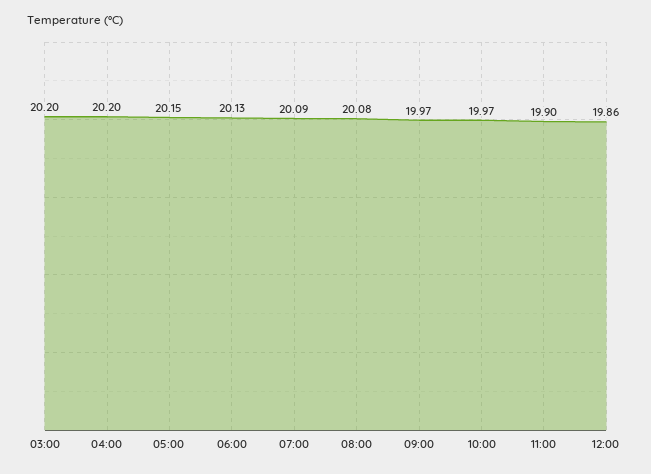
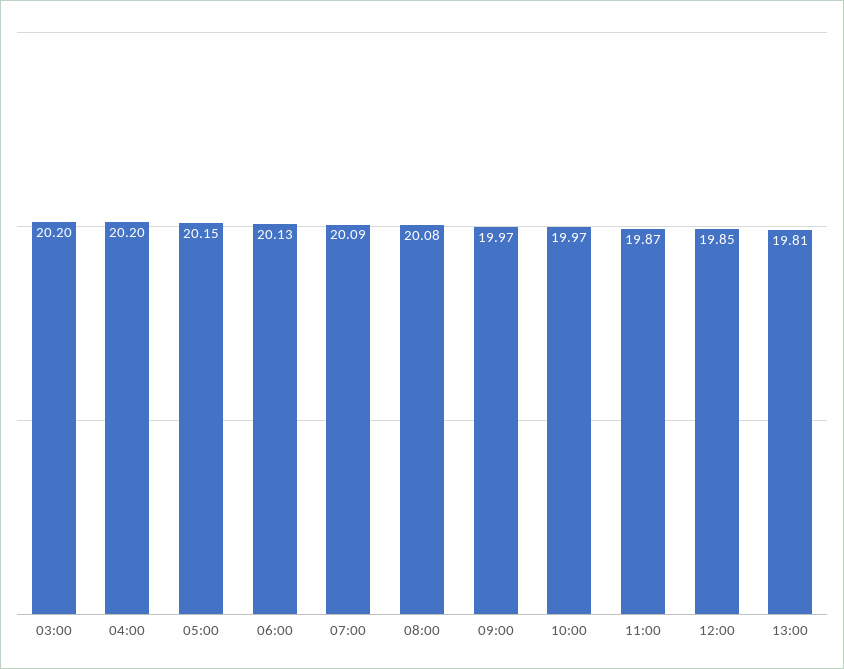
11:00: 19.9 -> 19.87
12:00: 19.86 -> 19.85
13:00: none -> 19.81

